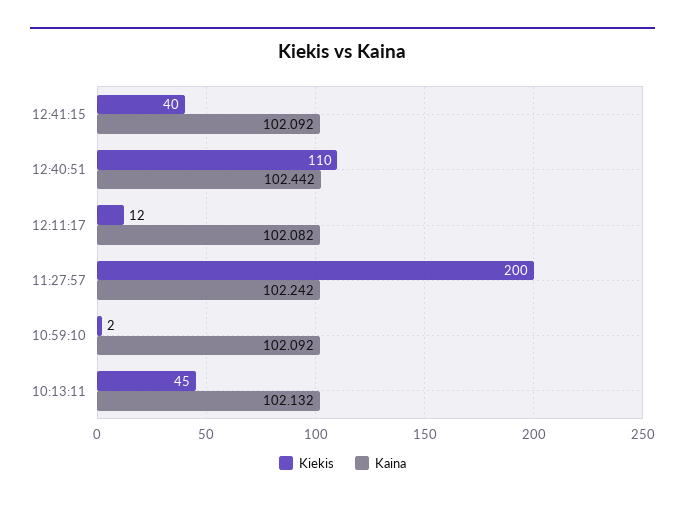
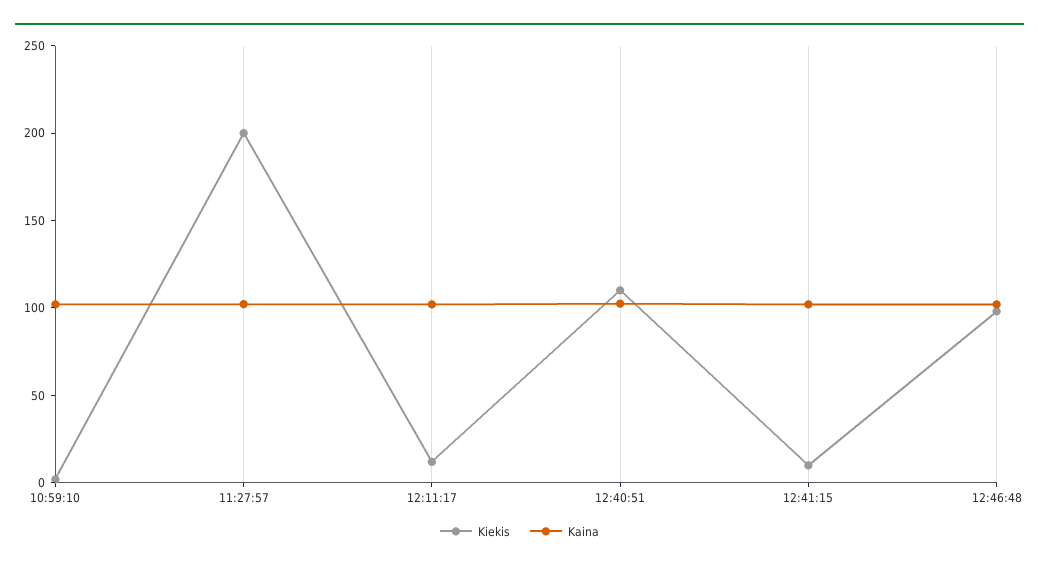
Kiekis, 12:41:15: 40 -> 10
Kiekis, 10:13:11: 45 -> none
Kaina, 10:13:11: 102.132 -> none
Kiekis, 12:46:48: none -> 100
Kaina, 12:46:48: none -> 100

